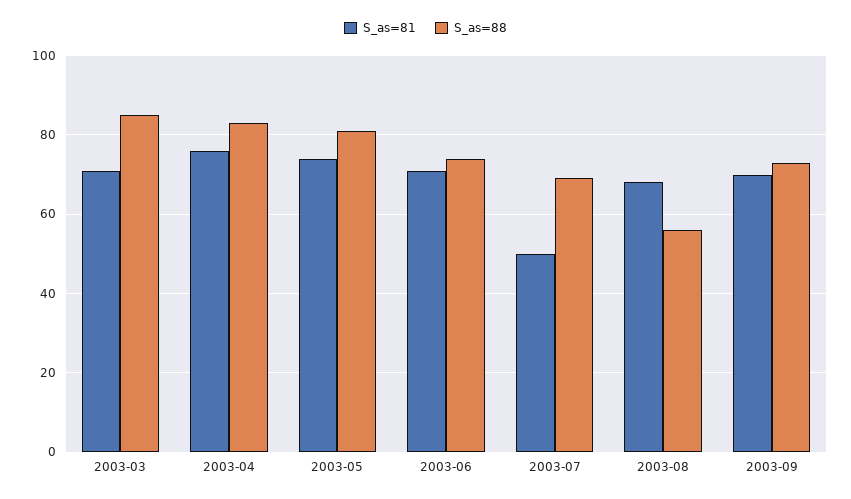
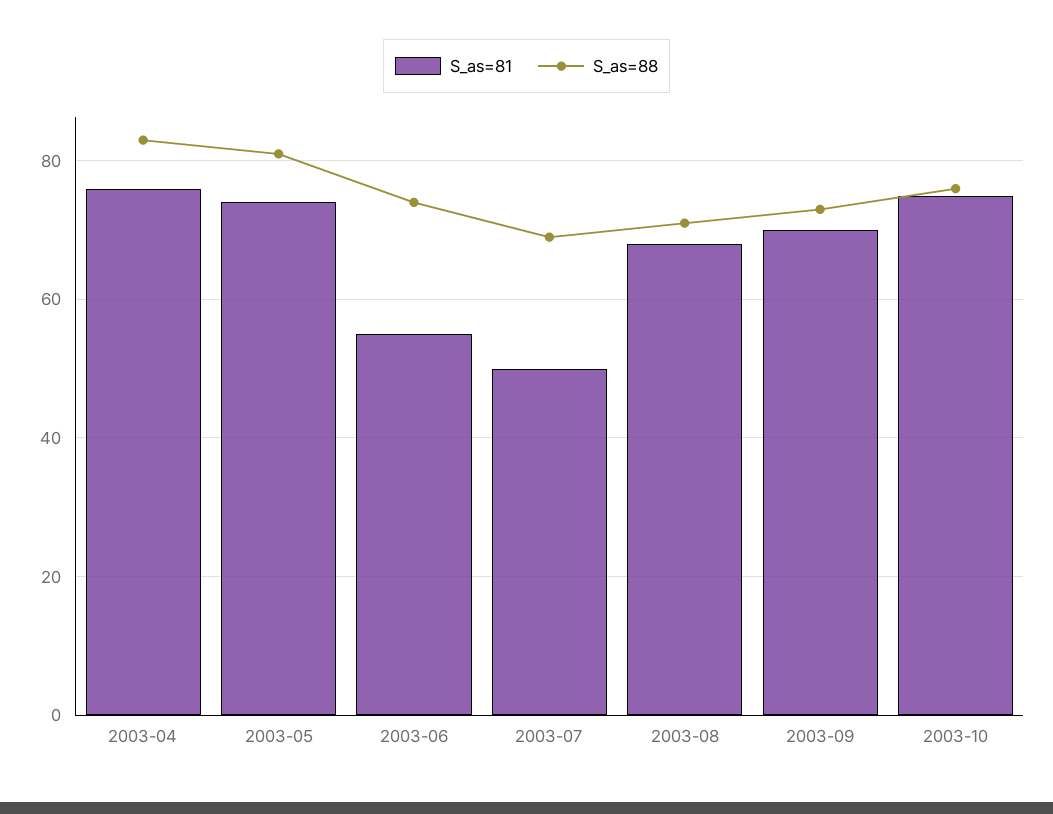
S_as=81, 2003-03: 70 -> none
S_as=88, 2003-03: 85 -> none
S_as=81, 2003-06: 70 -> 55
S_as=88, 2003-08: 55 -> 70
S_as=81, 2003-10: none -> 75
S_as=88, 2003-10: none -> 75

